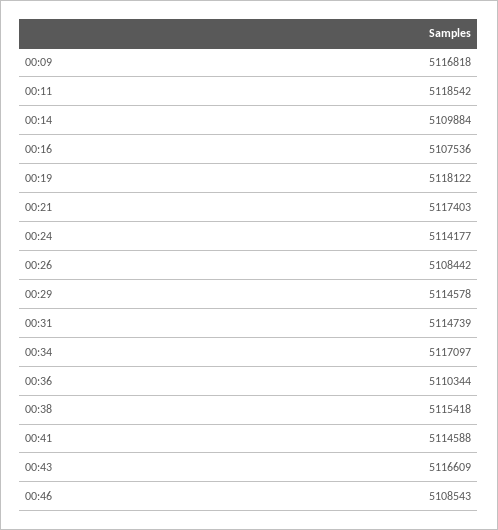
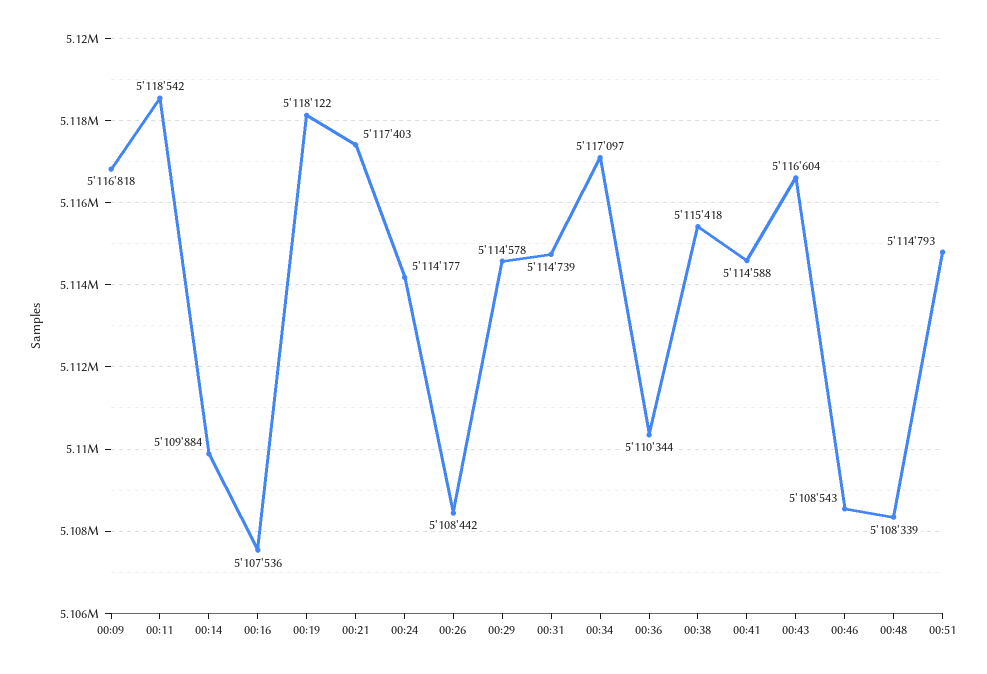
00:43: 5116609 -> 5116604
00:48: none -> 5108339
00:51: none -> 5114793

